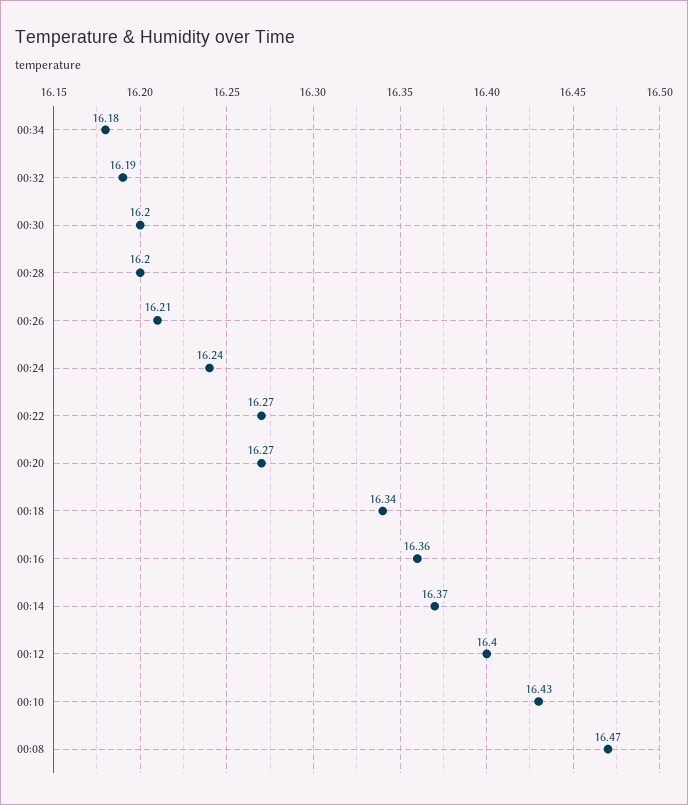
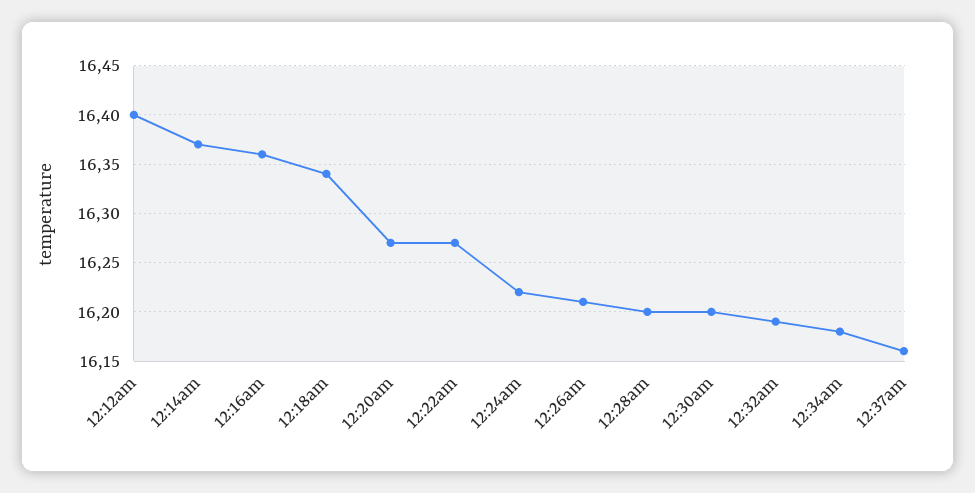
00:24: 16.24 -> 16.22
00:10: 16.43 -> none
00:08: 16.47 -> none
12:37am: none -> 16.16

